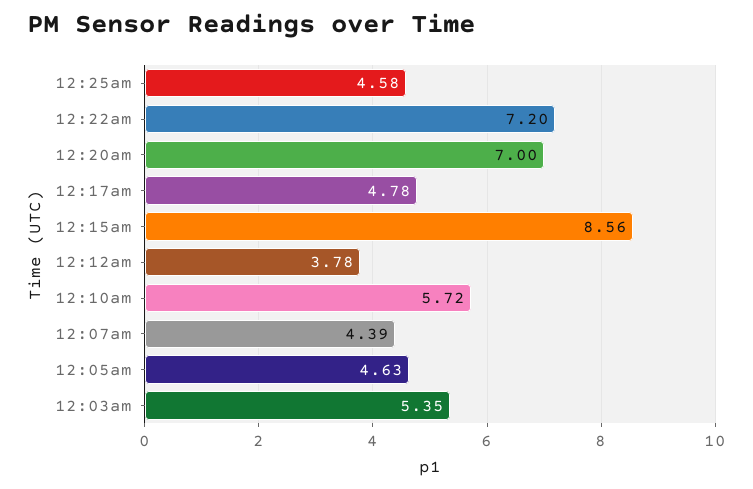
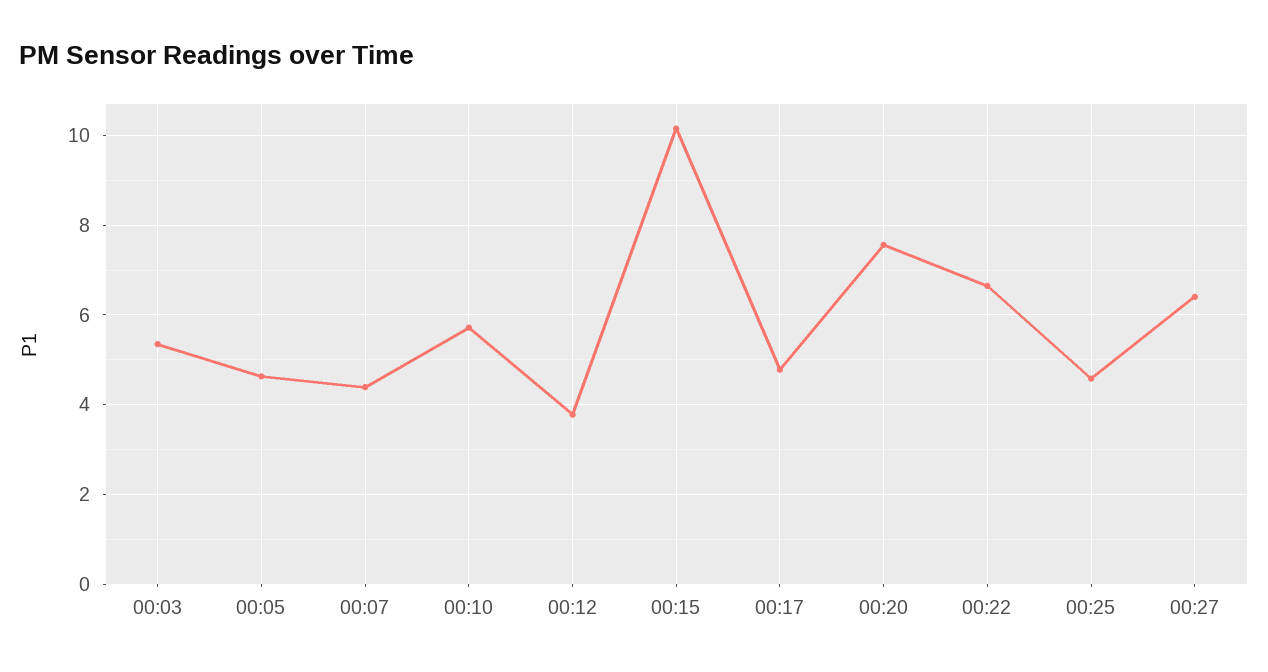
12:22am: 7.2 -> 6.6
12:20am: 7 -> 7.6
12:15am: 8.56 -> 10.2
00:27: none -> 6.4

